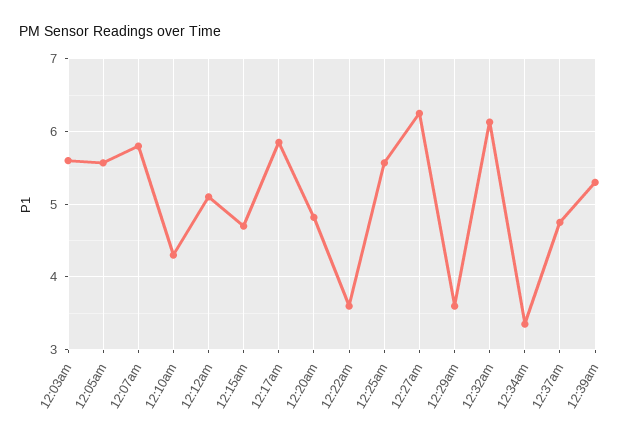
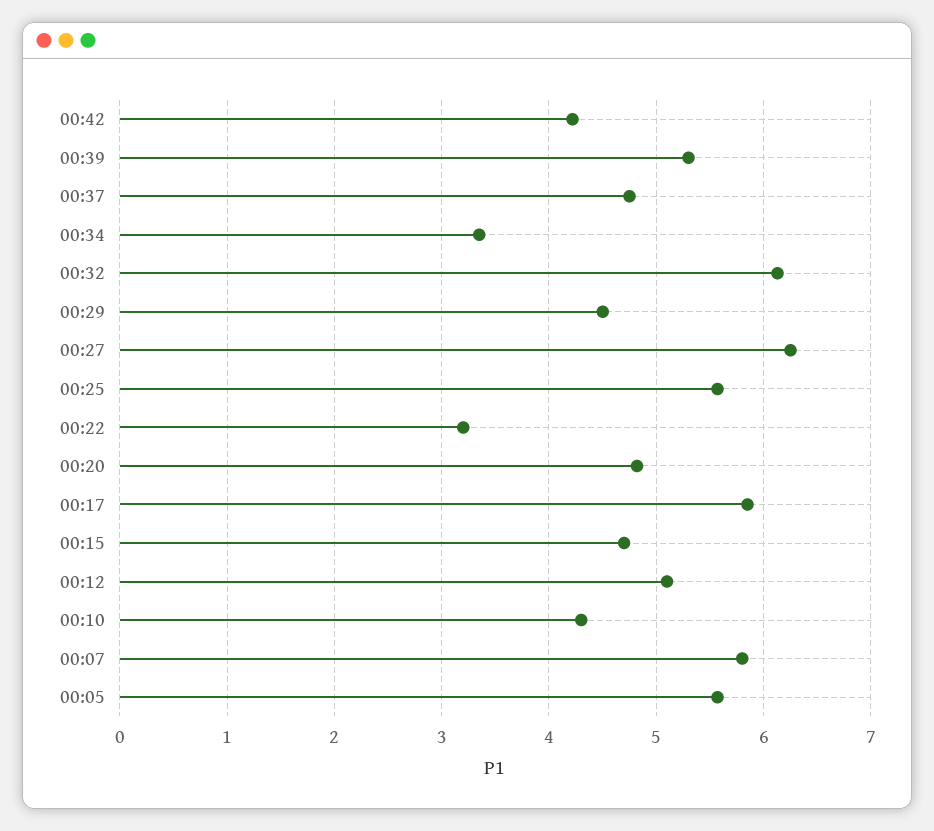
12:03am: 5.6 -> none
12:22am: 3.6 -> 3.2
12:29am: 3.6 -> 4.5
00:42: none -> 4.2

